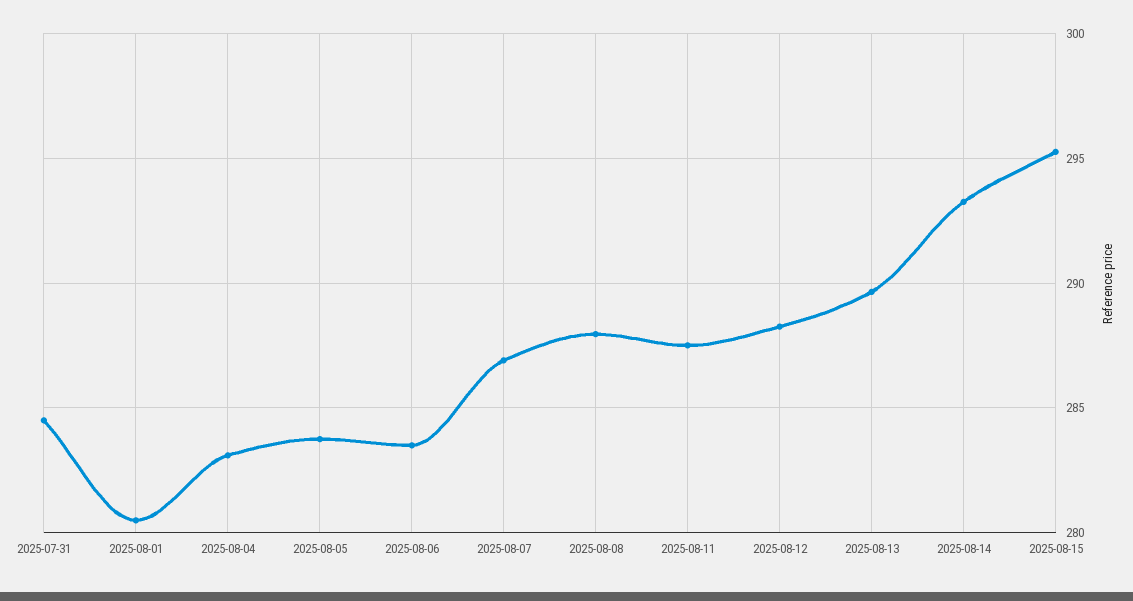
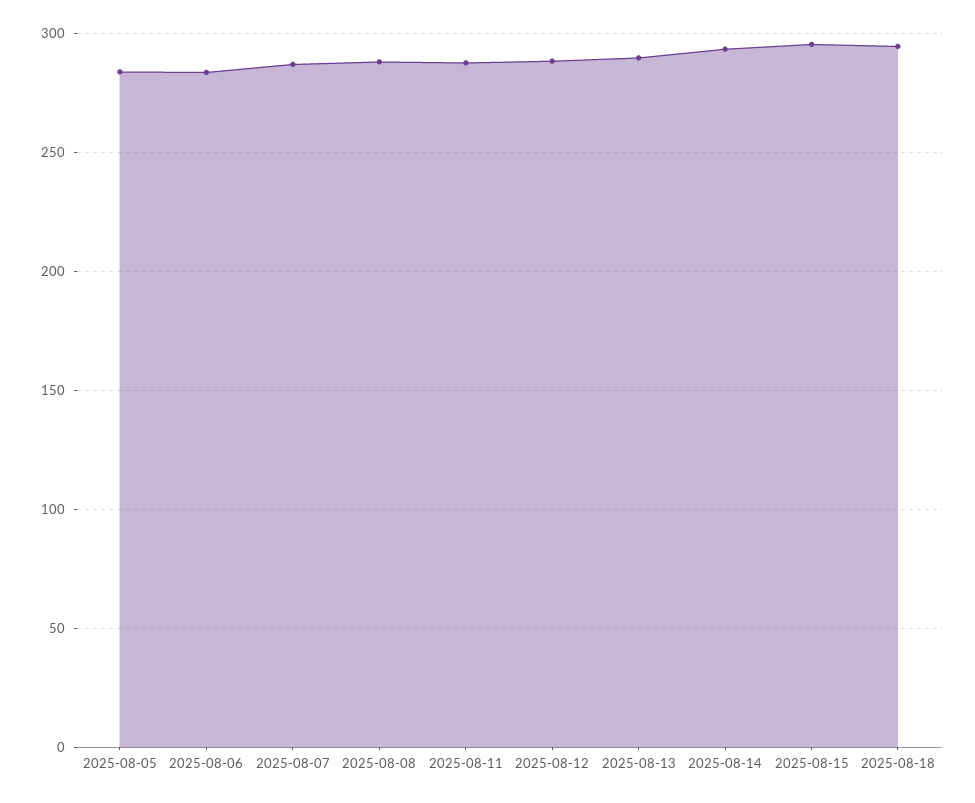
2025-07-31: 284.5 -> none
2025-08-01: 280.5 -> none
2025-08-04: 283 -> none
2025-08-18: none -> 295

